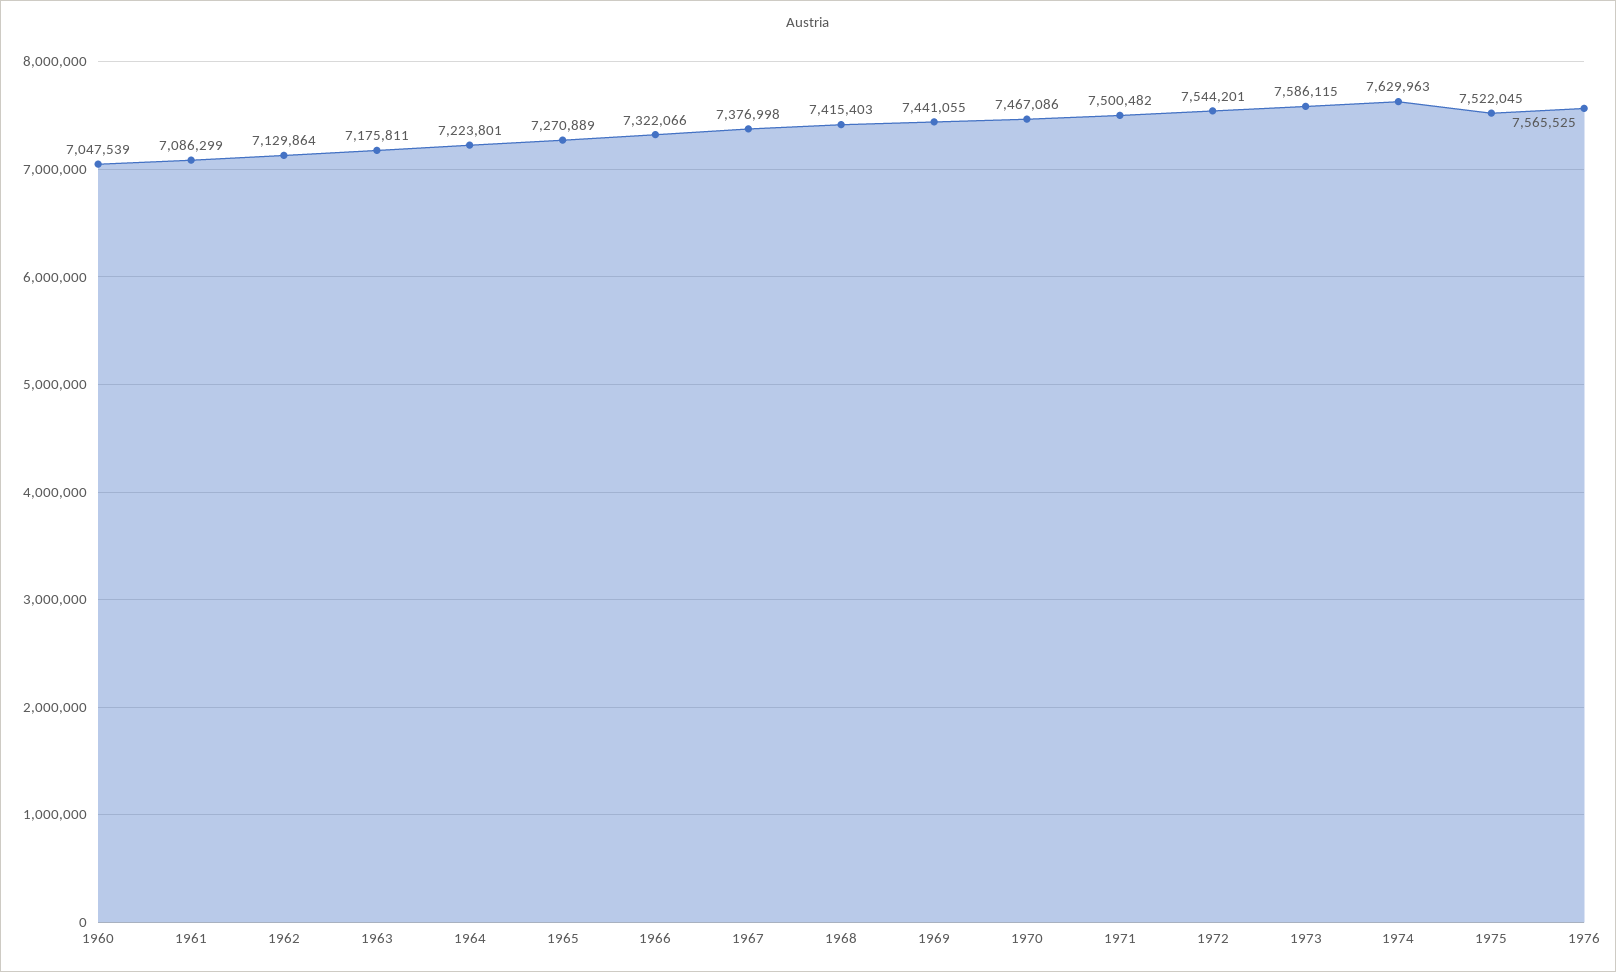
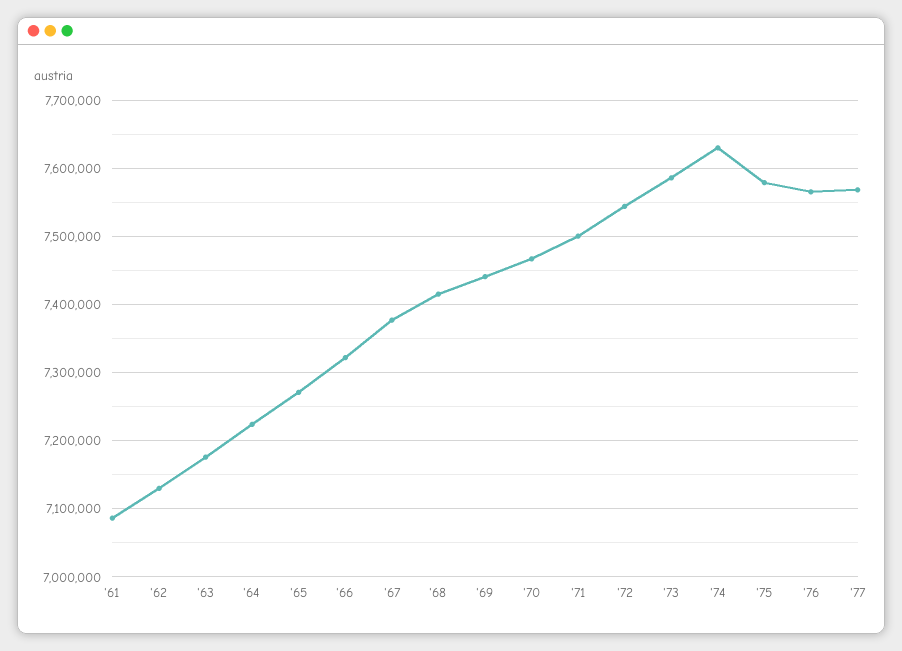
1960: 7047539 -> none
1975: 7522045 -> 7580000
'77: none -> 7570000

